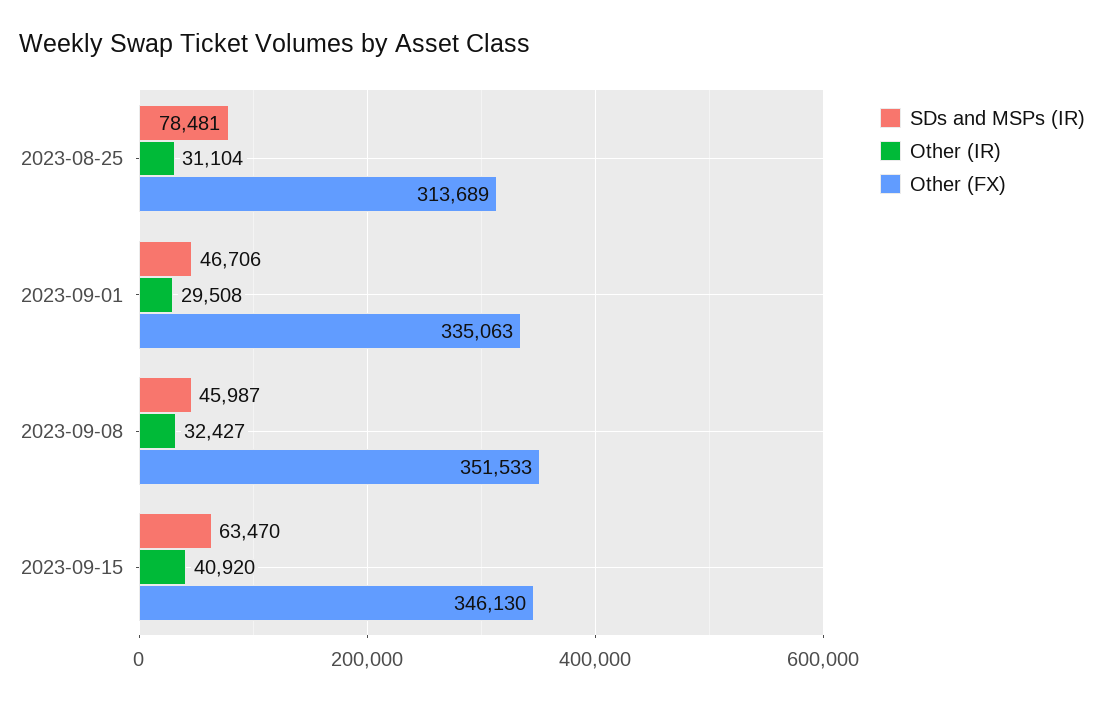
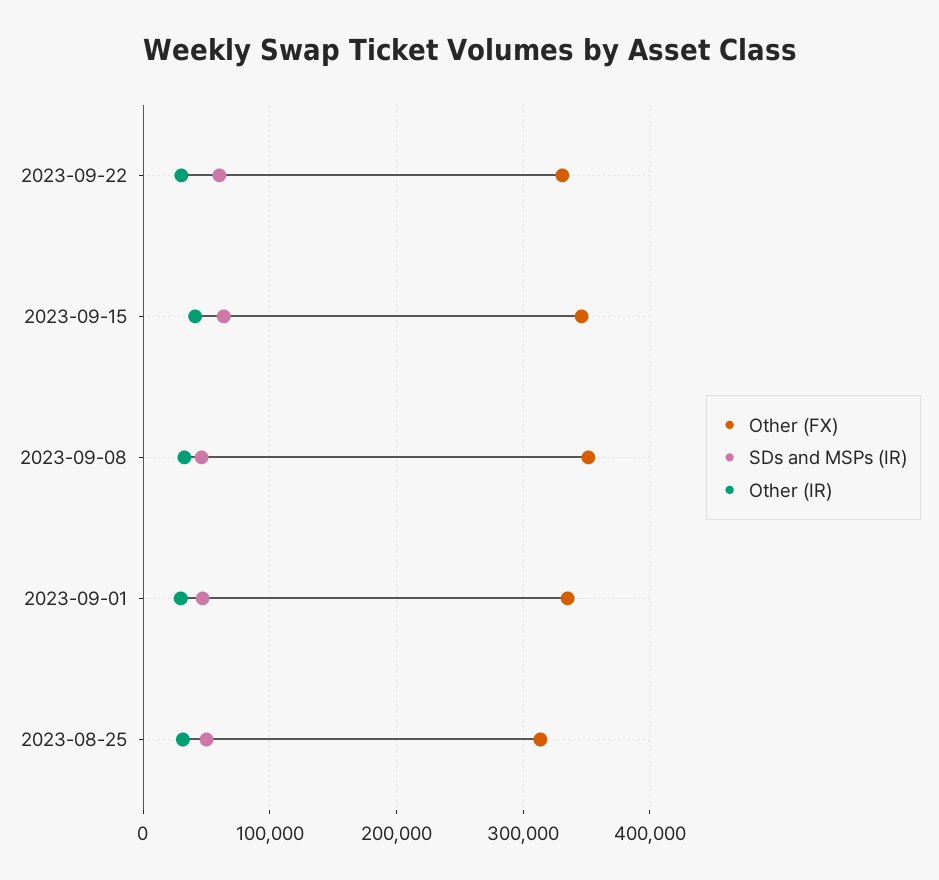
SDs and MSPs (IR), 2023-08-25: 78481 -> 50000
Other (FX), 2023-09-22: none -> 330000
SDs and MSPs (IR), 2023-09-22: none -> 60000
Other (IR), 2023-09-22: none -> 30000

